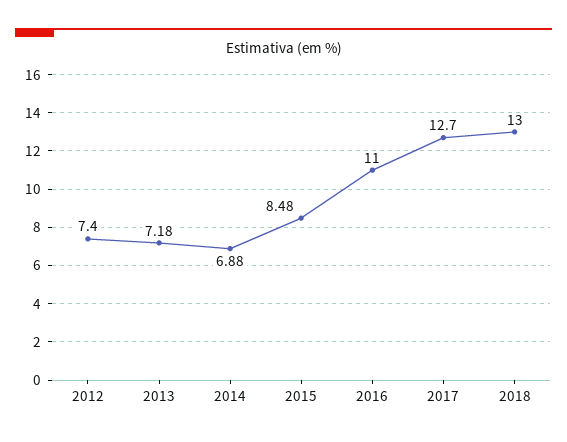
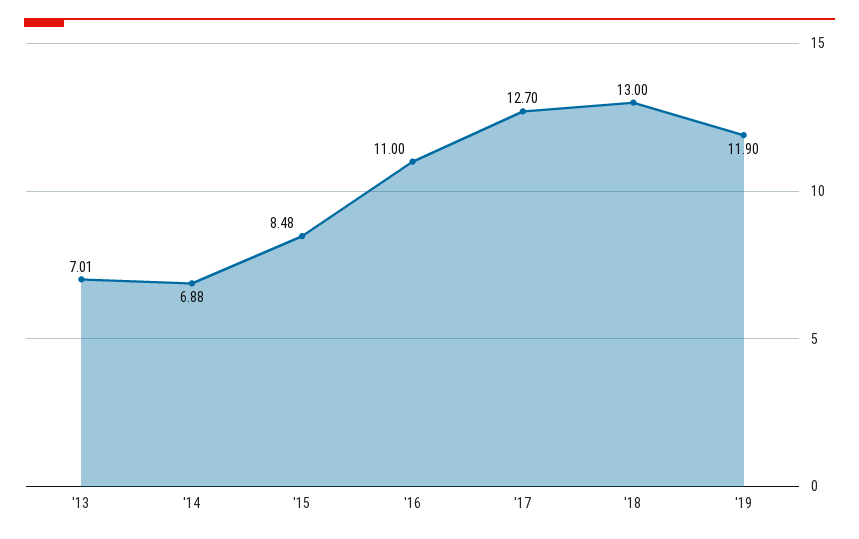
2012: 7.4 -> none
2013: 7.18 -> 7.01
'19: none -> 11.9

